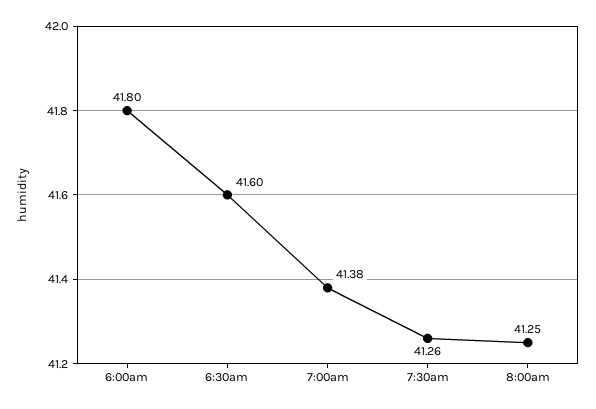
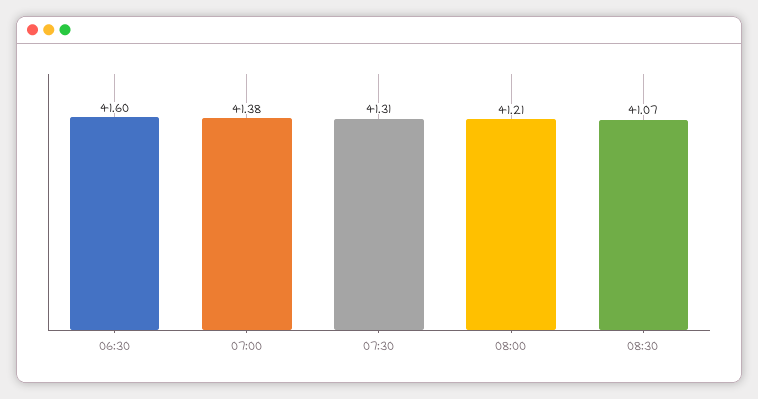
6:00am: 41.8 -> none
7:30am: 41.26 -> 41.31
8:00am: 41.25 -> 41.21
08:30: none -> 41.07

